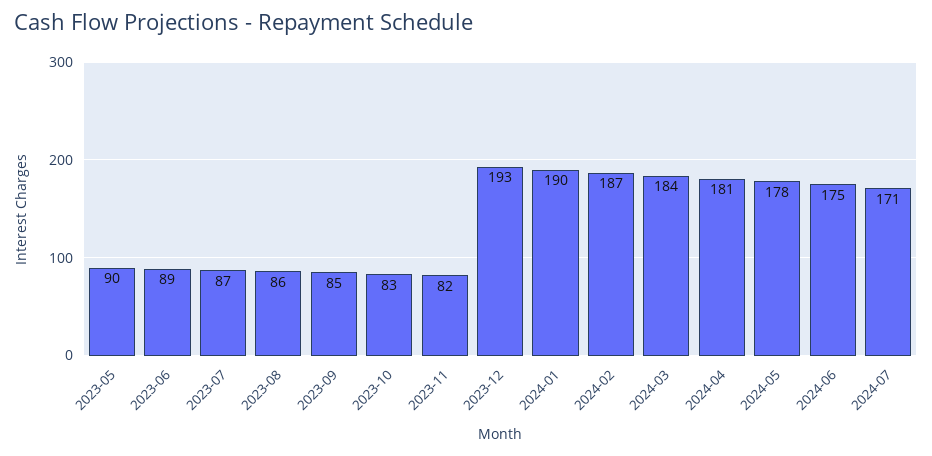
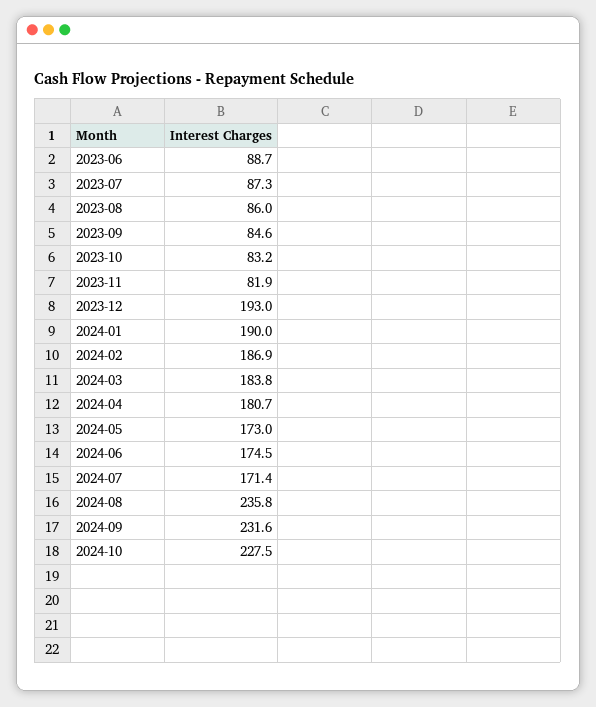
2023-05: 90 -> none
2024-05: 178 -> 173
2024-08: none -> 235.8
2024-09: none -> 231.6
2024-10: none -> 227.5

